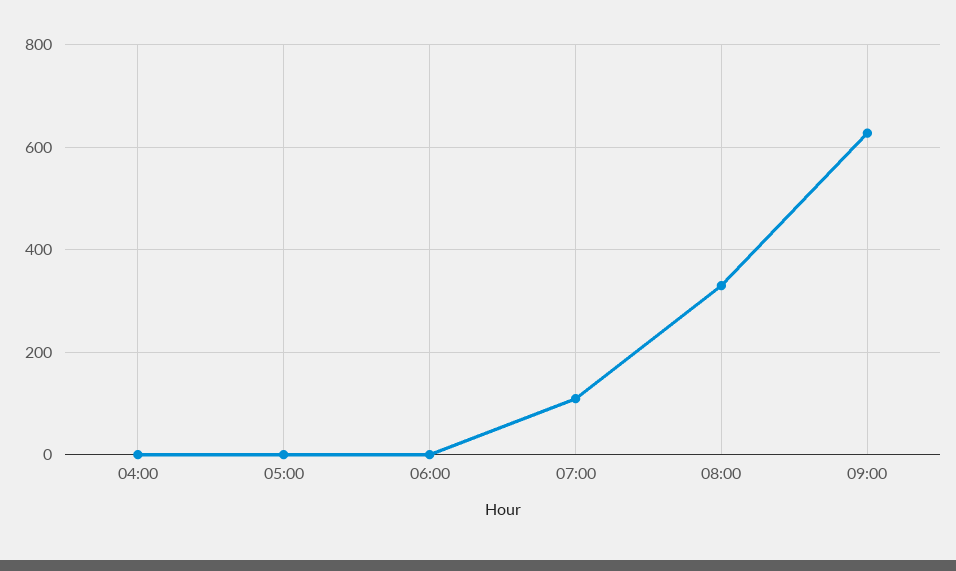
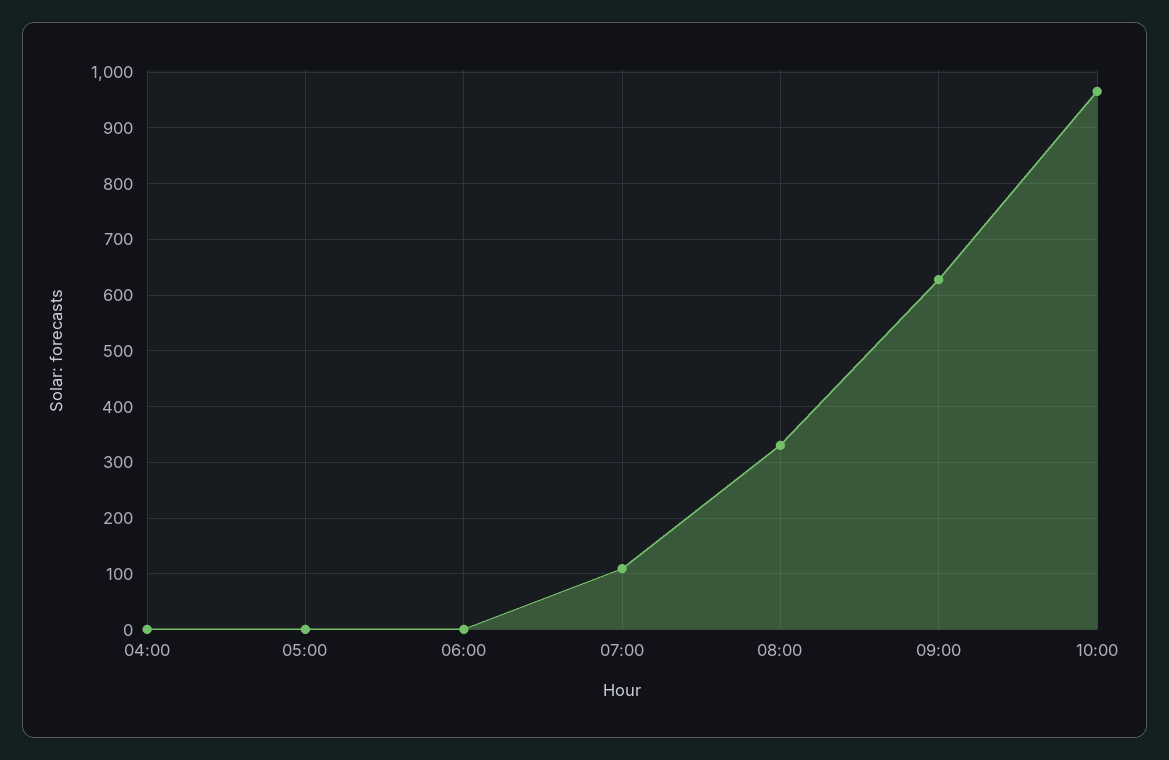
10:00: none -> 960

